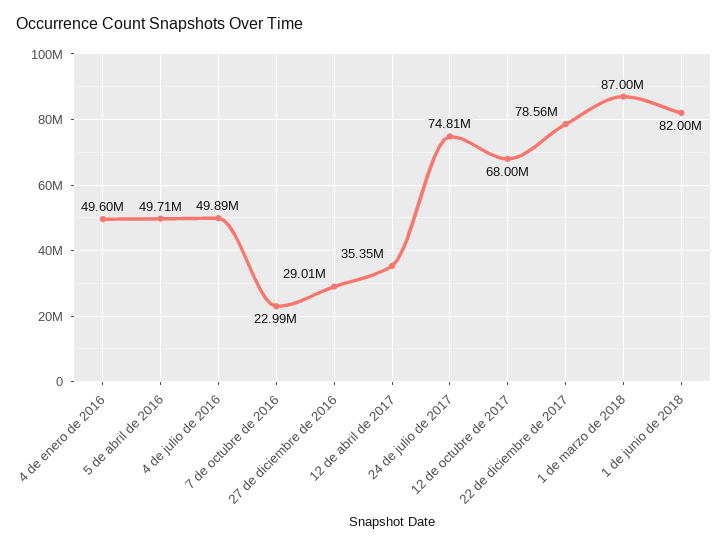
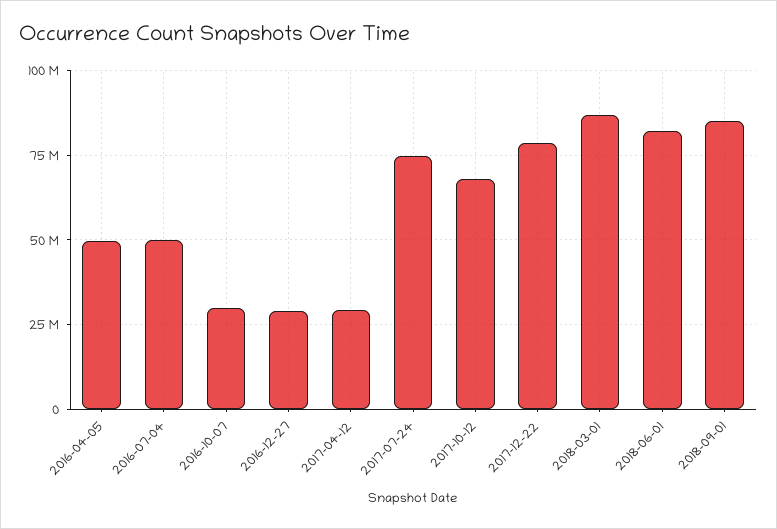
4 de enero de 2016: 49600000 -> none
7 de octubre de 2016: 22990000 -> 30000000
12 de abril de 2017: 35350000 -> 30000000
2018-09-01: none -> 85000000

